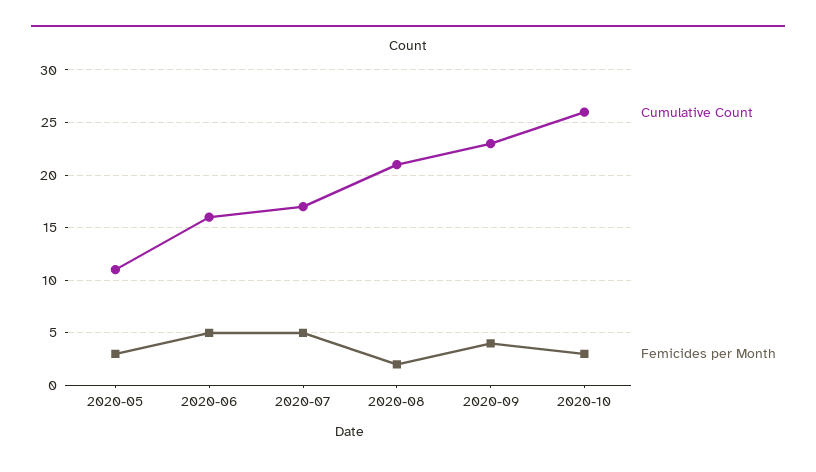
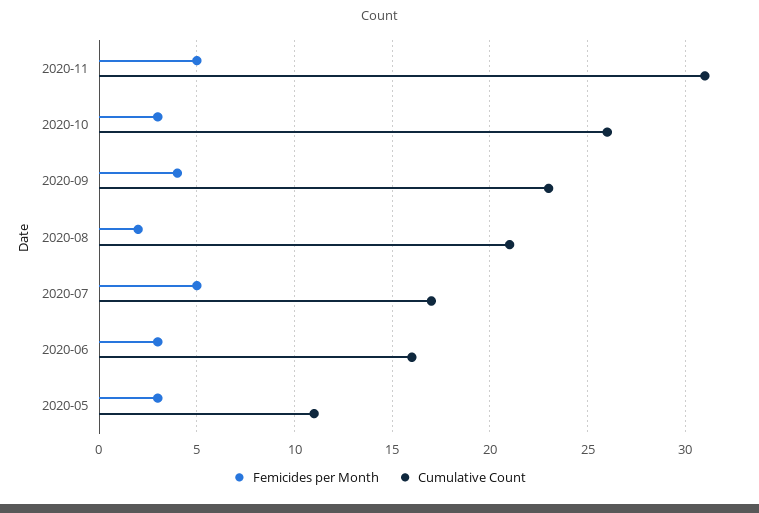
Femicides per Month, 2020-06: 5 -> 3
Femicides per Month, 2020-11: none -> 5
Cumulative Count, 2020-11: none -> 31

